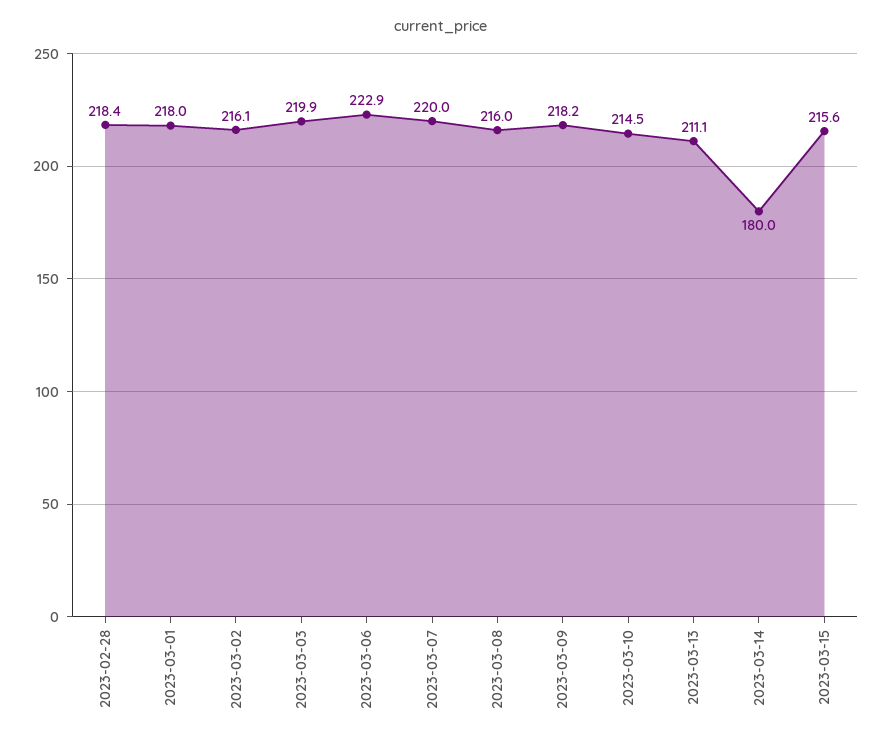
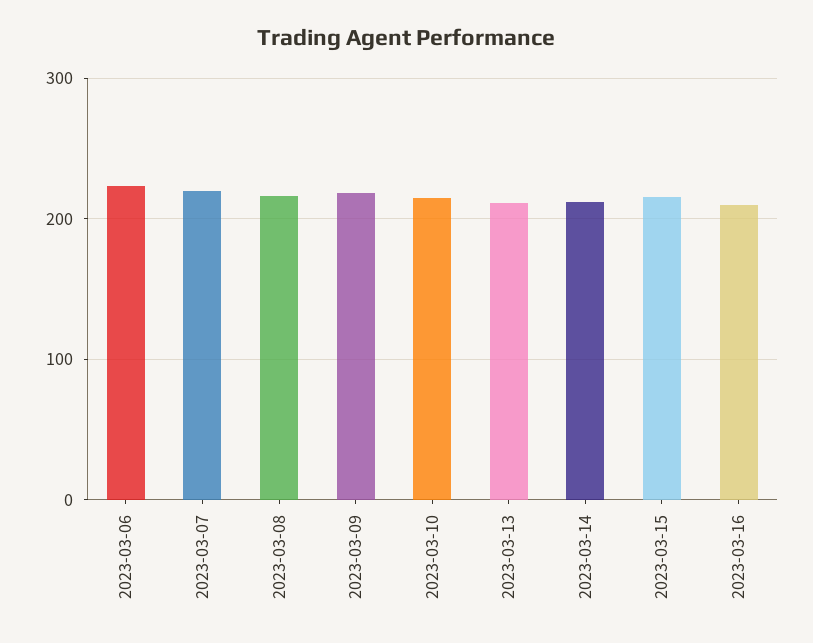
2023-02-28: 218.4 -> none
2023-03-01: 218 -> none
2023-03-02: 216.1 -> none
2023-03-03: 219.9 -> none
2023-03-14: 180 -> 210
2023-03-16: none -> 210

